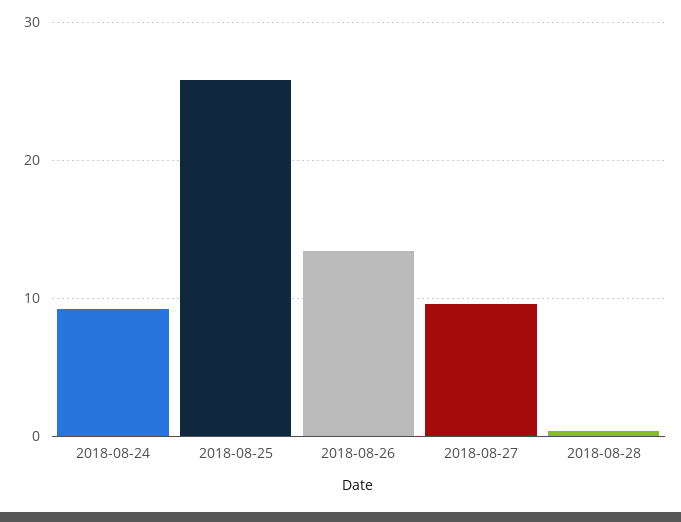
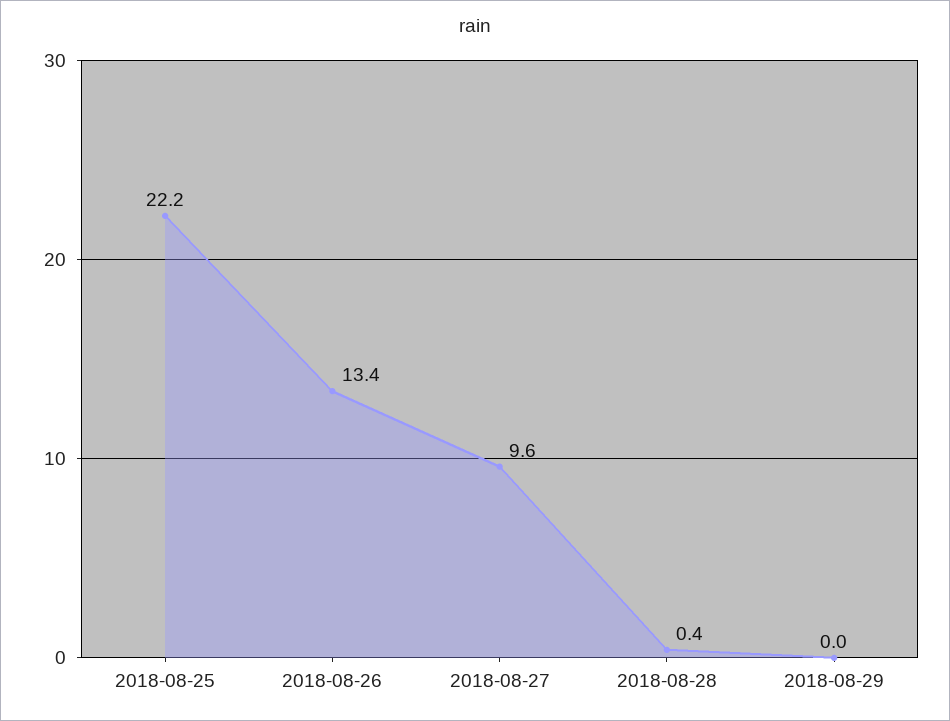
2018-08-24: 9 -> none
2018-08-25: 26 -> 22.2
2018-08-29: none -> 0

